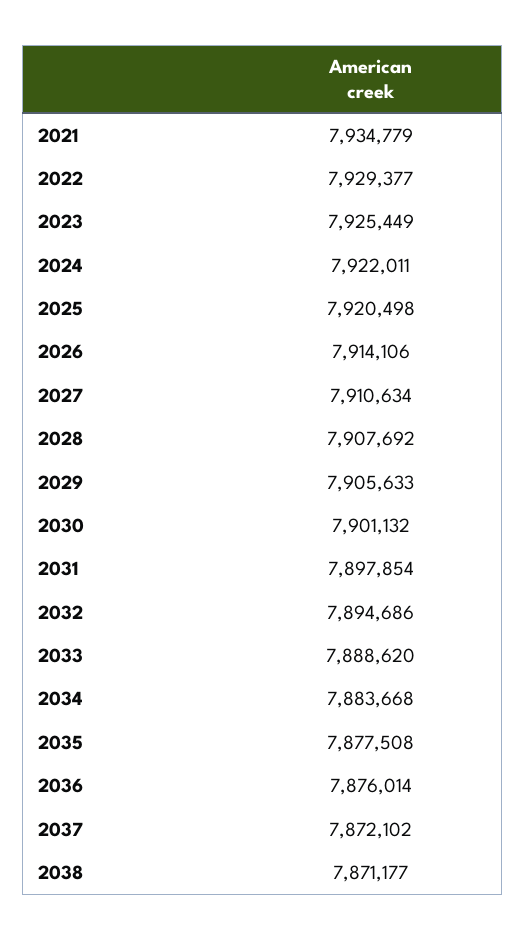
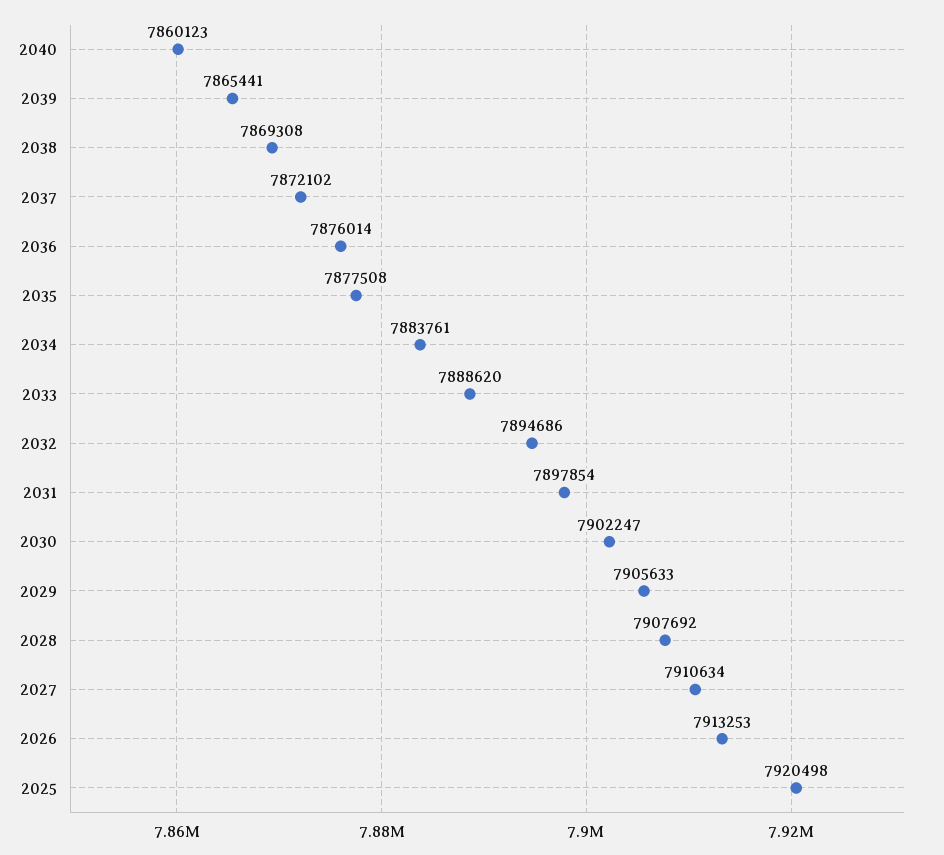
2021: 7934779 -> none
2022: 7929377 -> none
2023: 7925449 -> none
2024: 7922011 -> none
2026: 7914106 -> 7913253
2030: 7901132 -> 7902247
2034: 7883668 -> 7883761
2038: 7871177 -> 7869308
2040: none -> 7860123
2039: none -> 7865441

